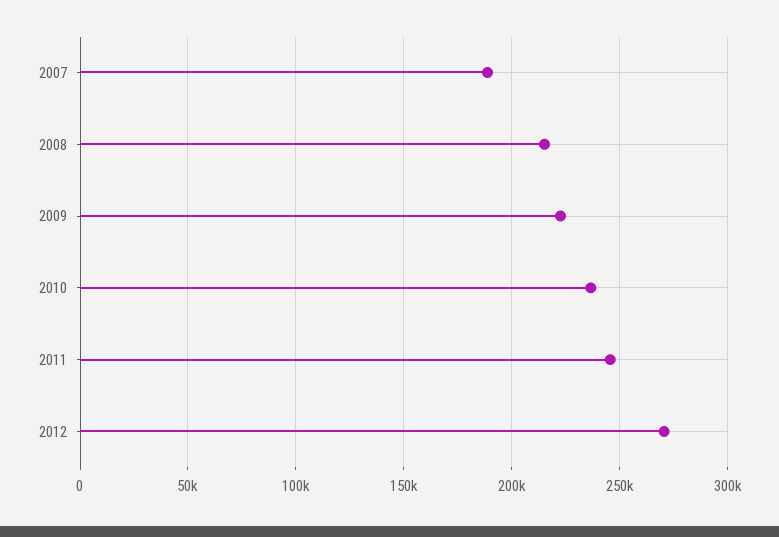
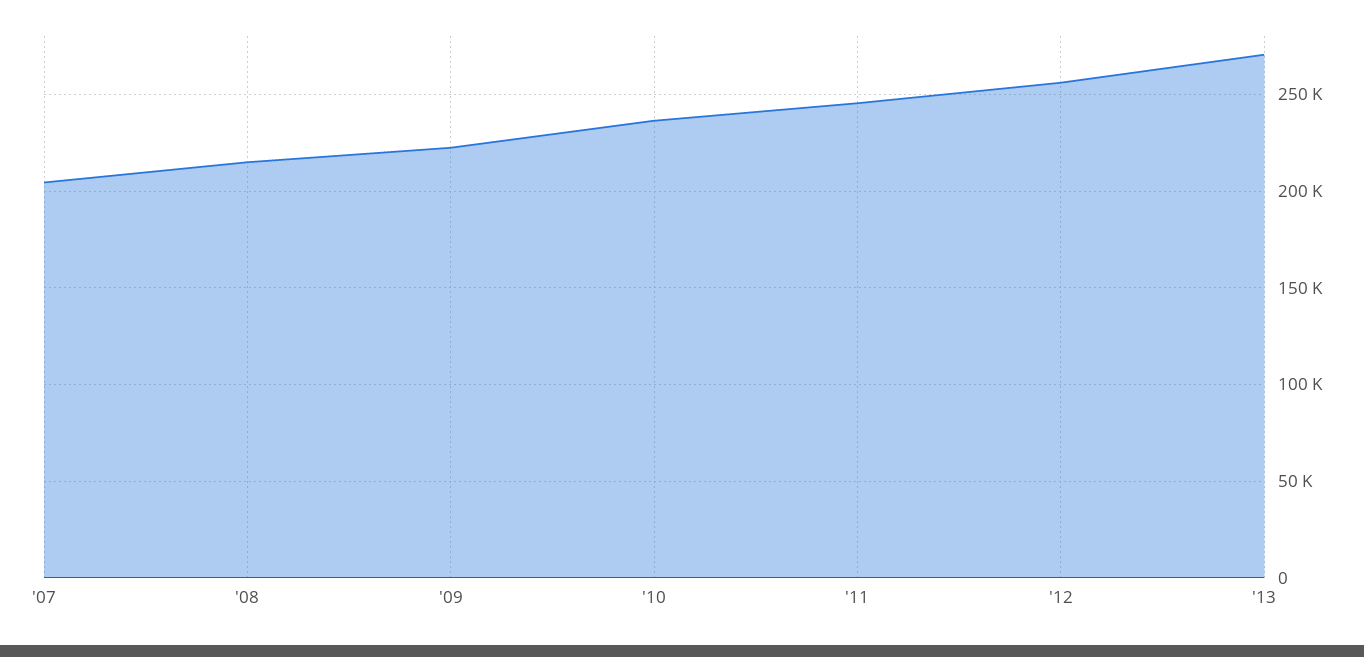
2007: 190000 -> 205000
2012: 270000 -> 255000
'13: none -> 270000

